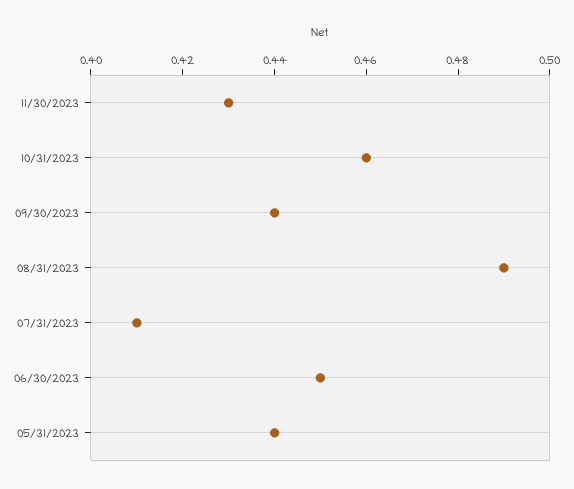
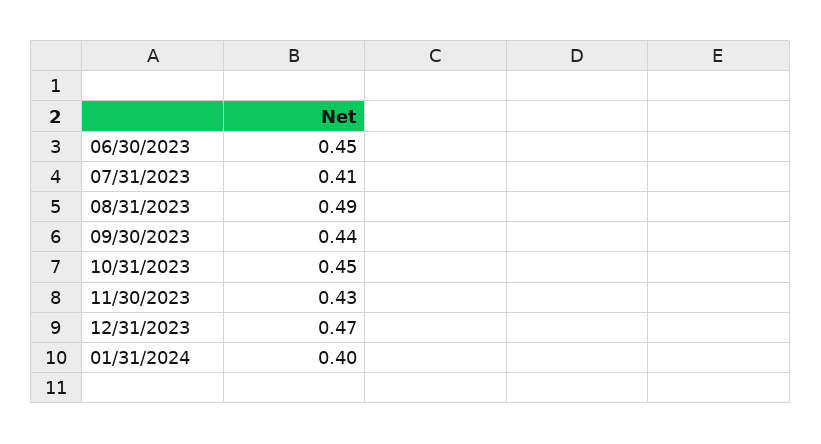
10/31/2023: 0.46 -> 0.45
05/31/2023: 0.44 -> none
12/31/2023: none -> 0.47
01/31/2024: none -> 0.4

